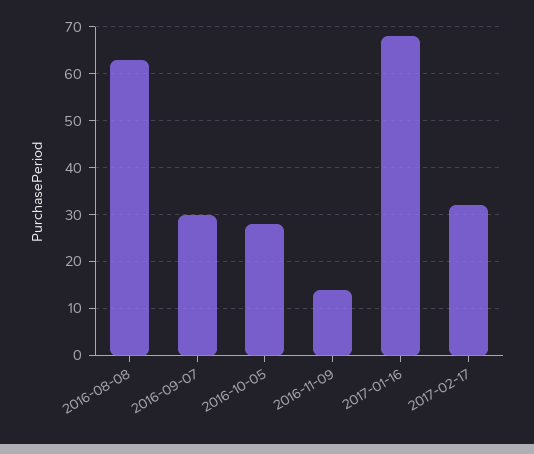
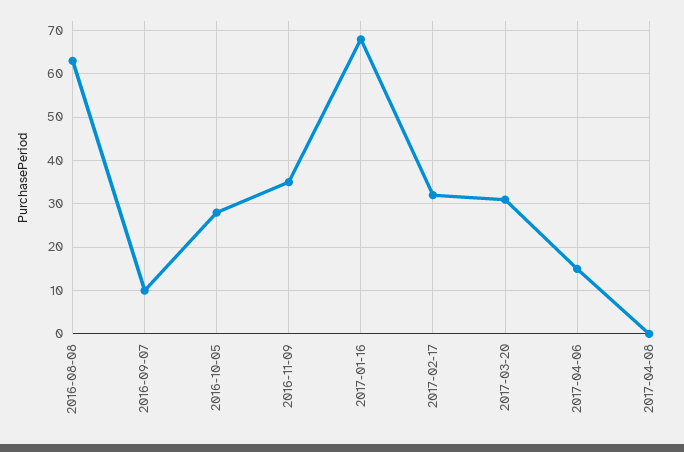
2016-09-07: 30 -> 10
2016-11-09: 15 -> 35
2017-03-20: none -> 30
2017-04-06: none -> 15
2017-04-08: none -> 0

